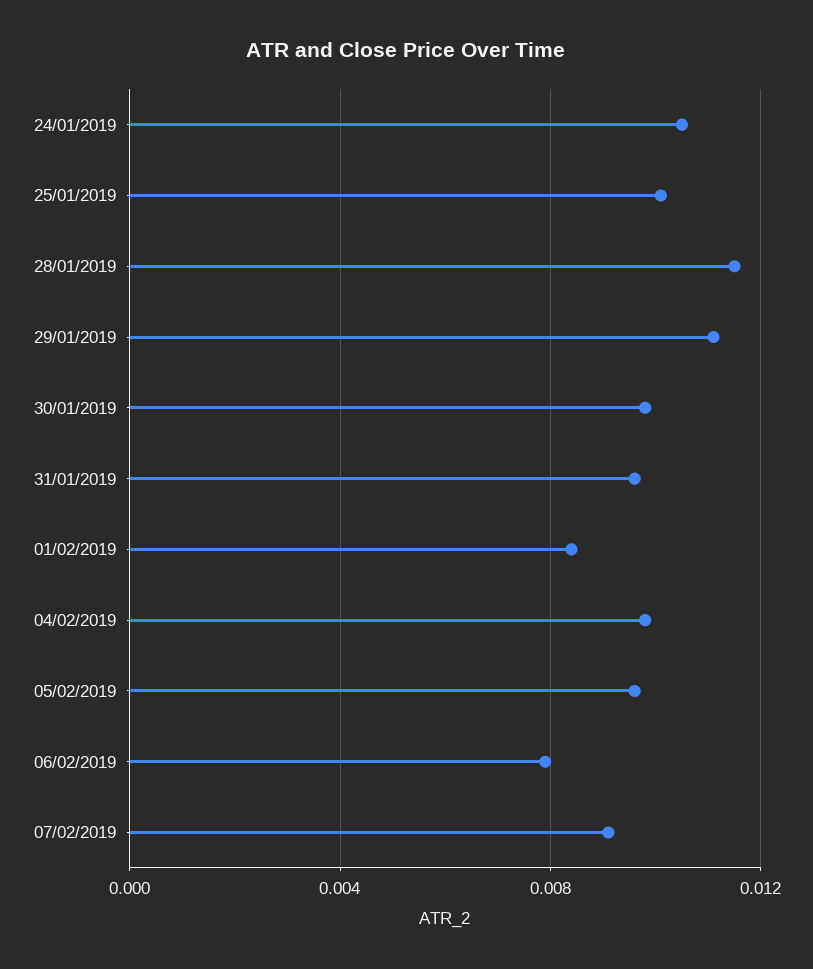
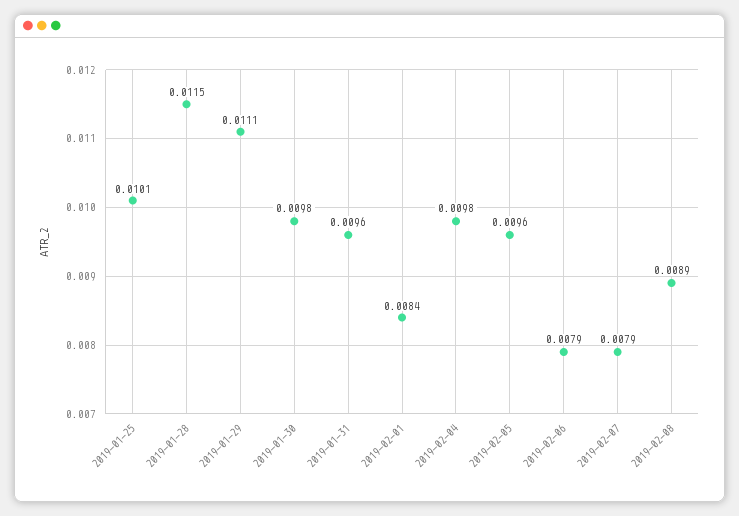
24/01/2019: 0.0105 -> none
07/02/2019: 0.009 -> 0.0079
2019-02-08: none -> 0.0089

